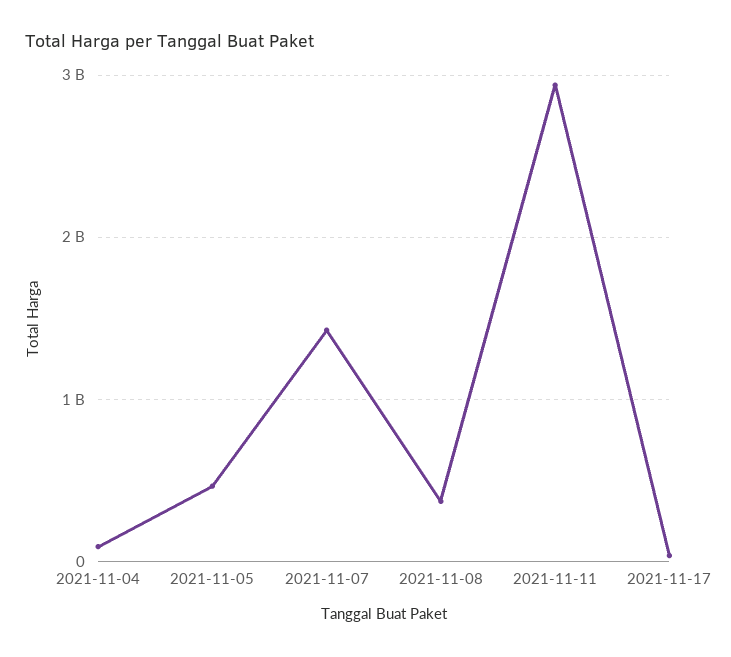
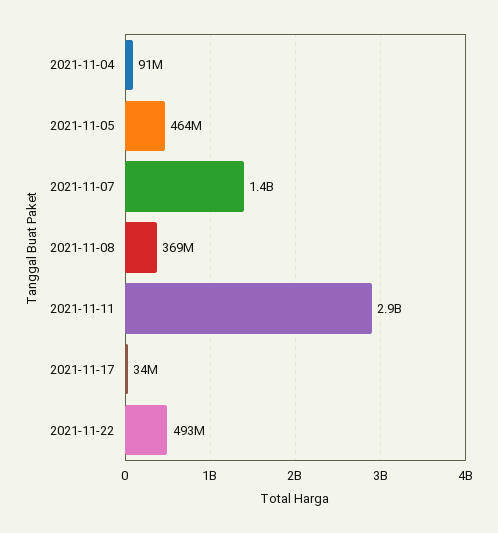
2021-11-22: none -> 493000000

